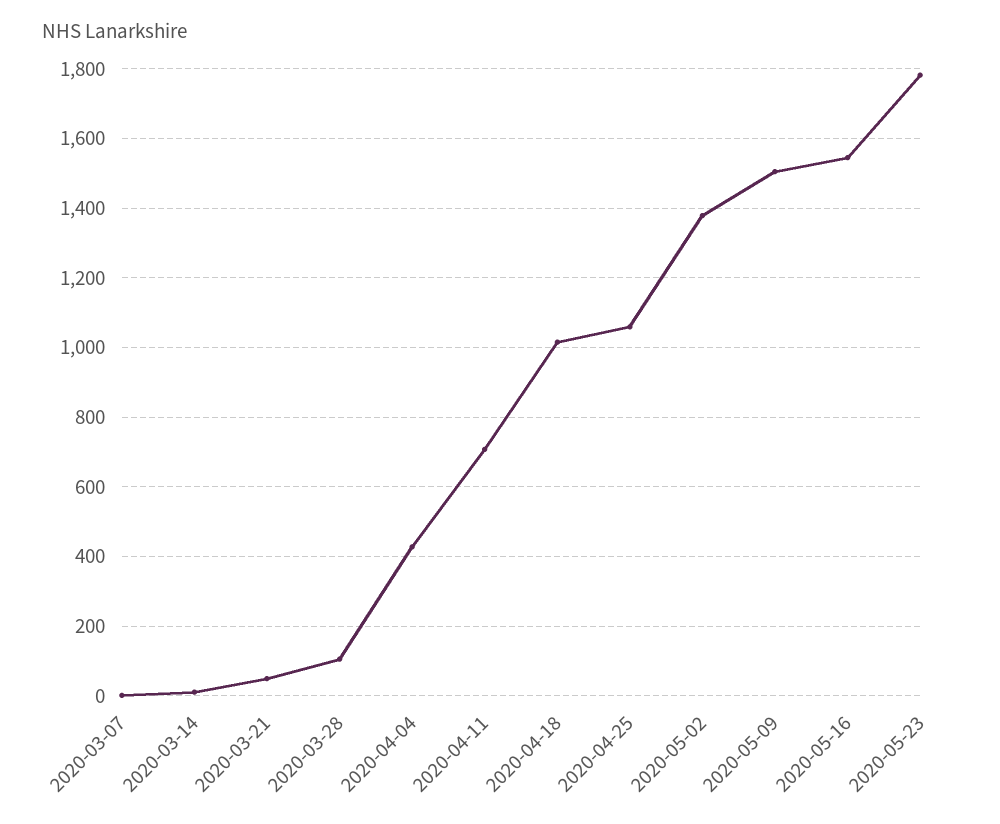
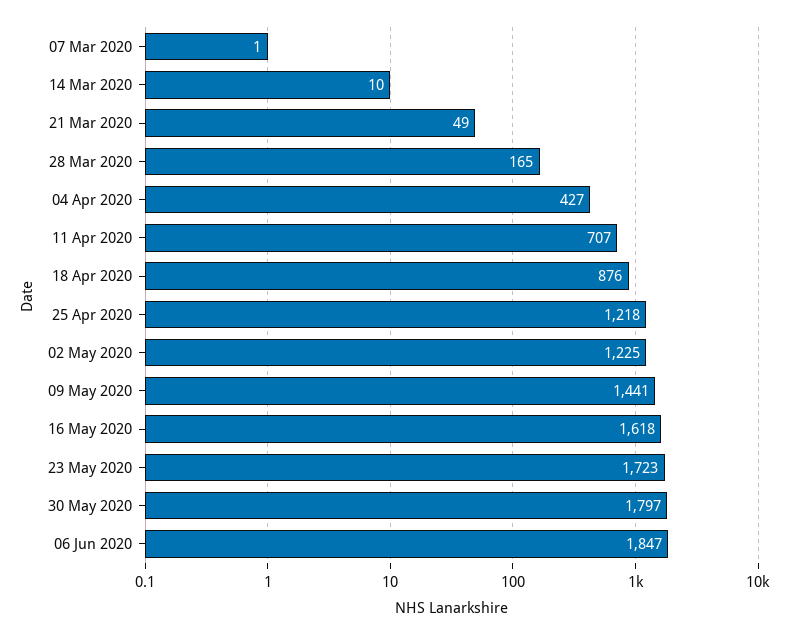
2020-03-28: 100 -> 165
2020-04-18: 1020 -> 876
2020-04-25: 1060 -> 1218
2020-05-02: 1380 -> 1225
2020-05-09: 1500 -> 1441
2020-05-16: 1540 -> 1618
2020-05-23: 1780 -> 1723
30 May 2020: none -> 1797
06 Jun 2020: none -> 1847

